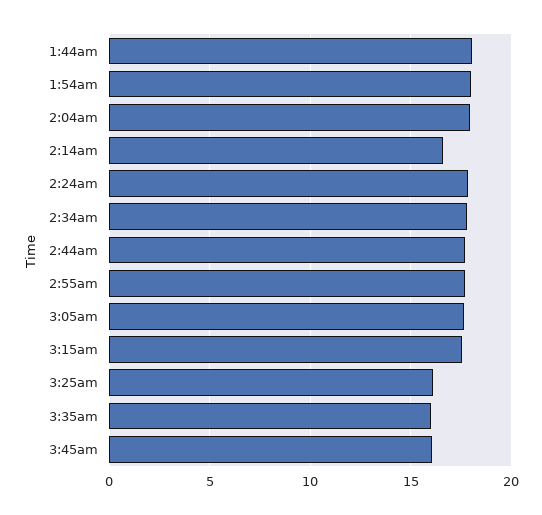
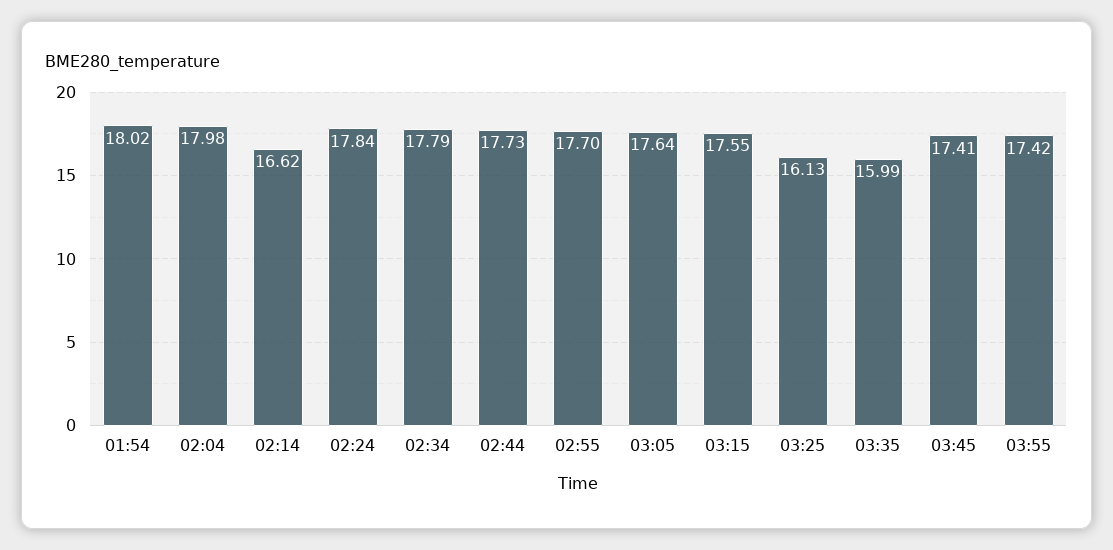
1:44am: 18 -> none
3:45am: 16 -> 17.41
03:55: none -> 17.42

